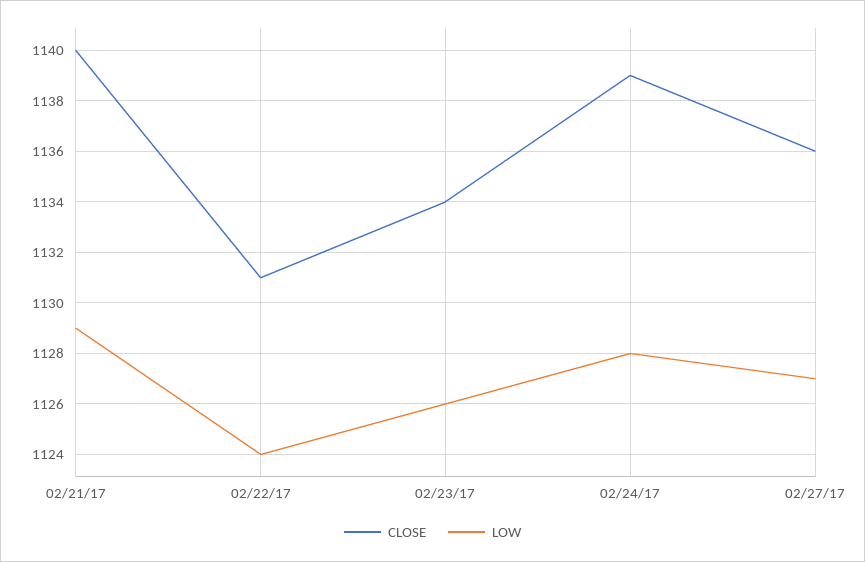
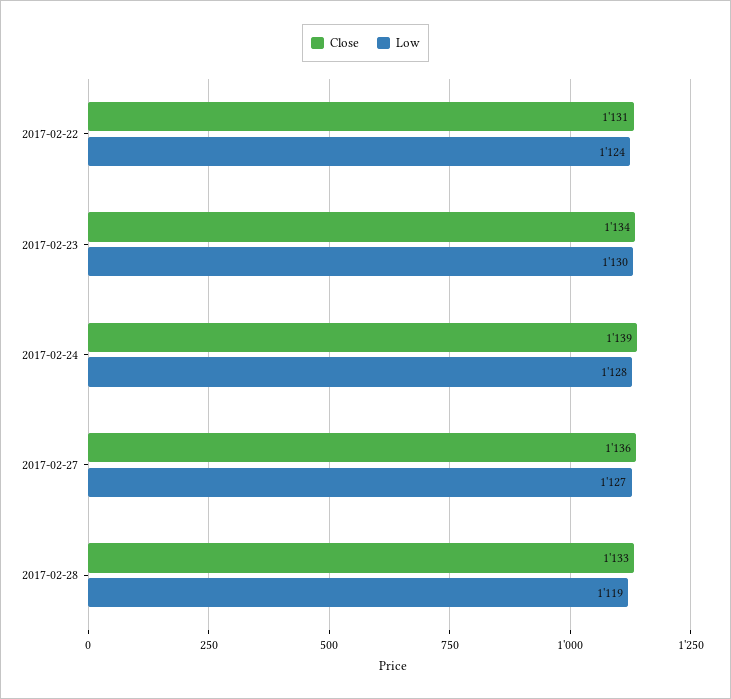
CLOSE, 02/21/17: 1140 -> none
LOW, 02/21/17: 1129 -> none
LOW, 02/23/17: 1126 -> 1130
CLOSE, 2017-02-28: none -> 1133
LOW, 2017-02-28: none -> 1119

